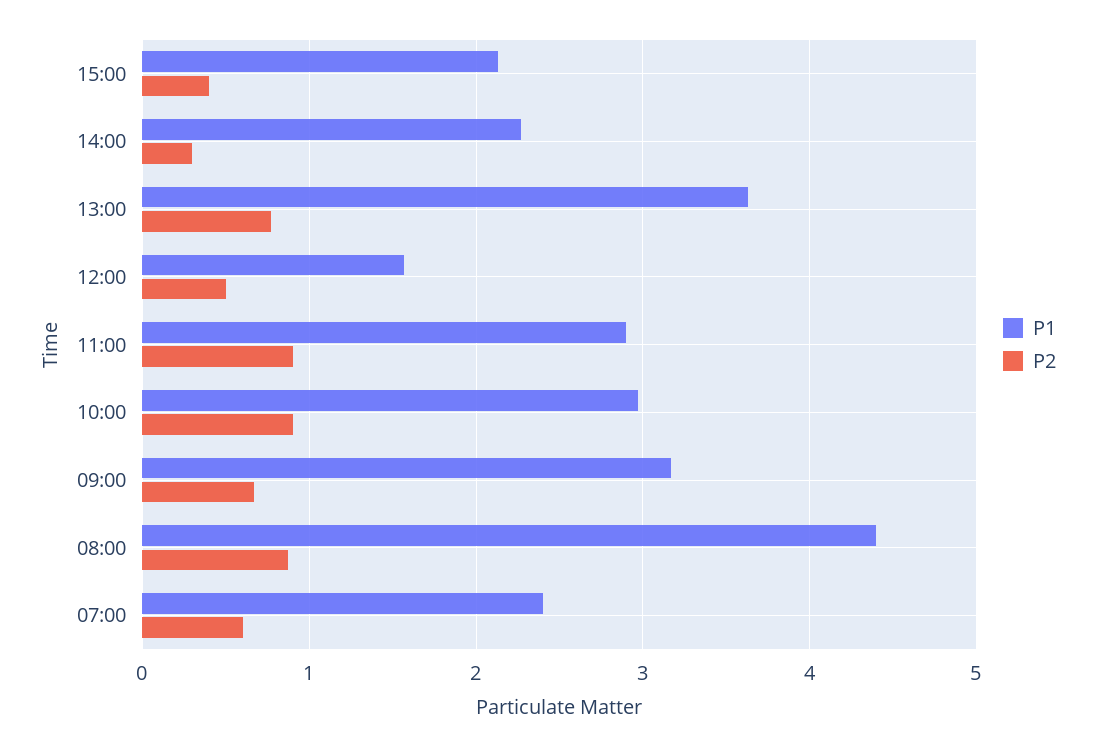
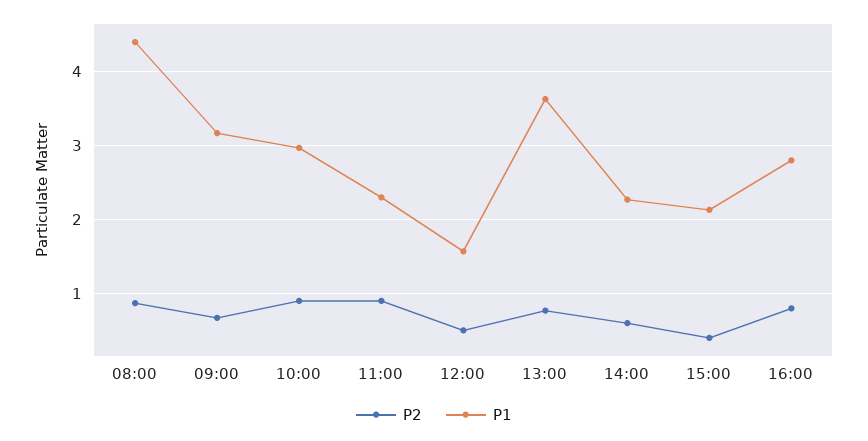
P2, 14:00: 0.3 -> 0.6
P1, 11:00: 2.9 -> 2.3
P1, 07:00: 2.4 -> none
P2, 07:00: 0.6 -> none
P2, 16:00: none -> 0.8
P1, 16:00: none -> 2.8

